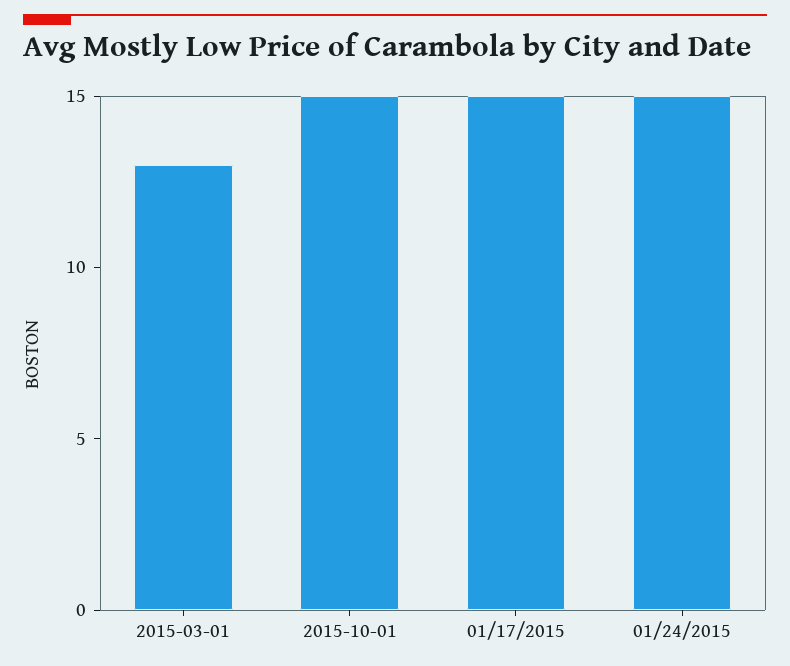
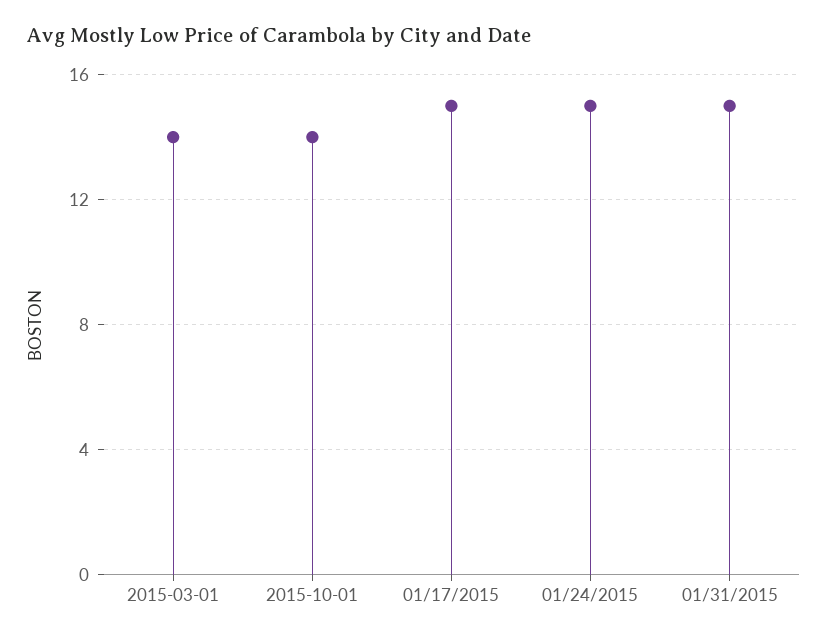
2015-03-01: 13 -> 14
2015-10-01: 15 -> 14
01/31/2015: none -> 15

